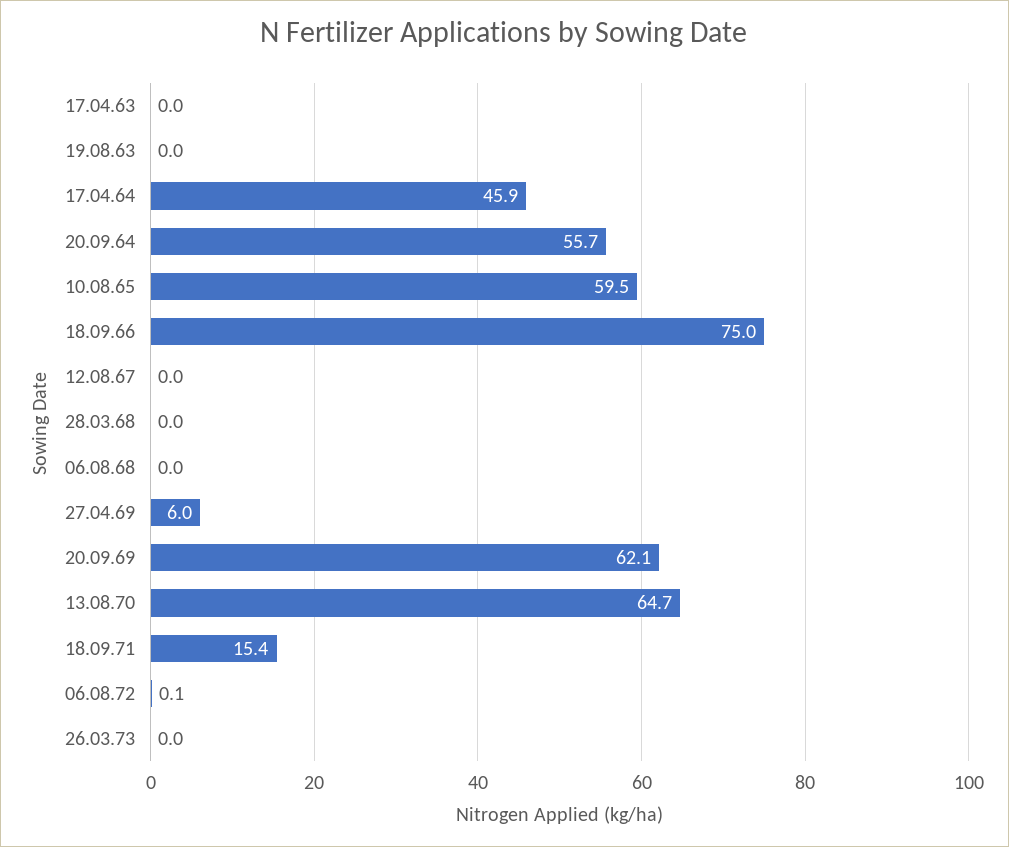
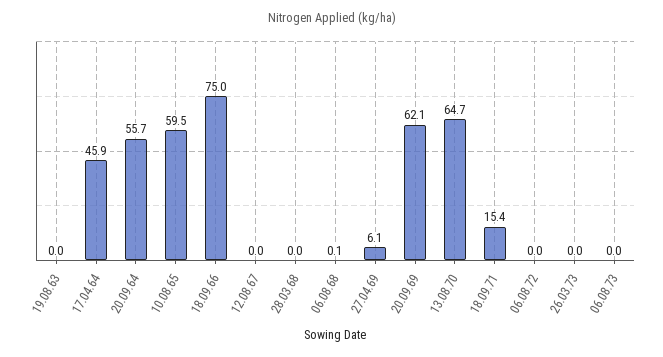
17.04.63: 0 -> none
06.08.68: 0 -> 0.1
27.04.69: 6 -> 6.1
06.08.72: 0.1 -> 0
06.08.73: none -> 0

